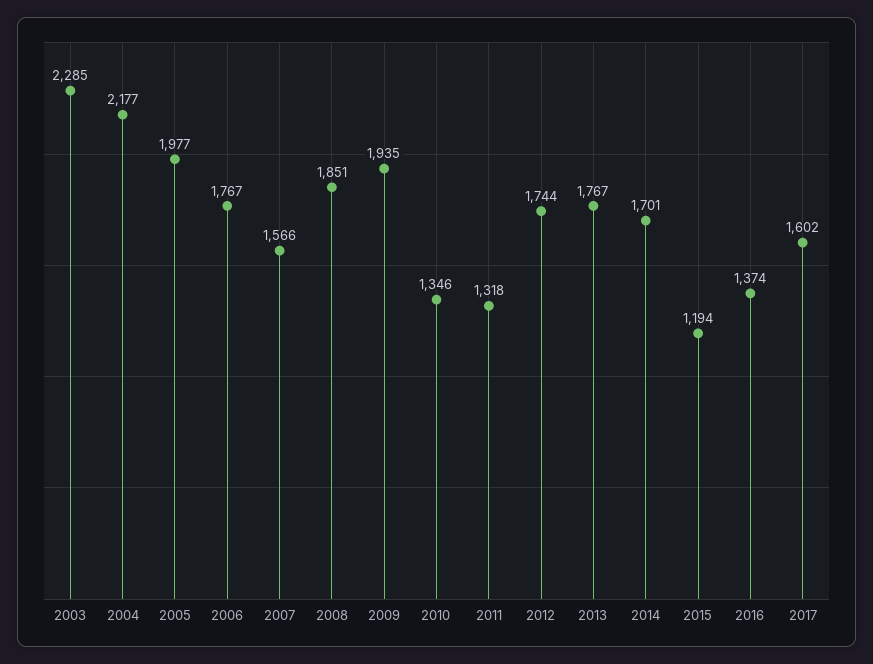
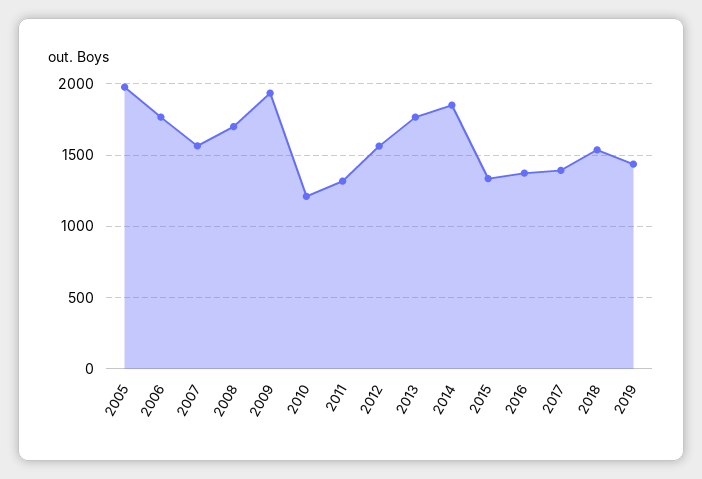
2003: 2285 -> none
2004: 2177 -> none
2008: 1851 -> 1700
2010: 1346 -> 1200
2012: 1744 -> 1550
2014: 1701 -> 1850
2015: 1194 -> 1350
2017: 1602 -> 1400
2018: none -> 1550
2019: none -> 1450

